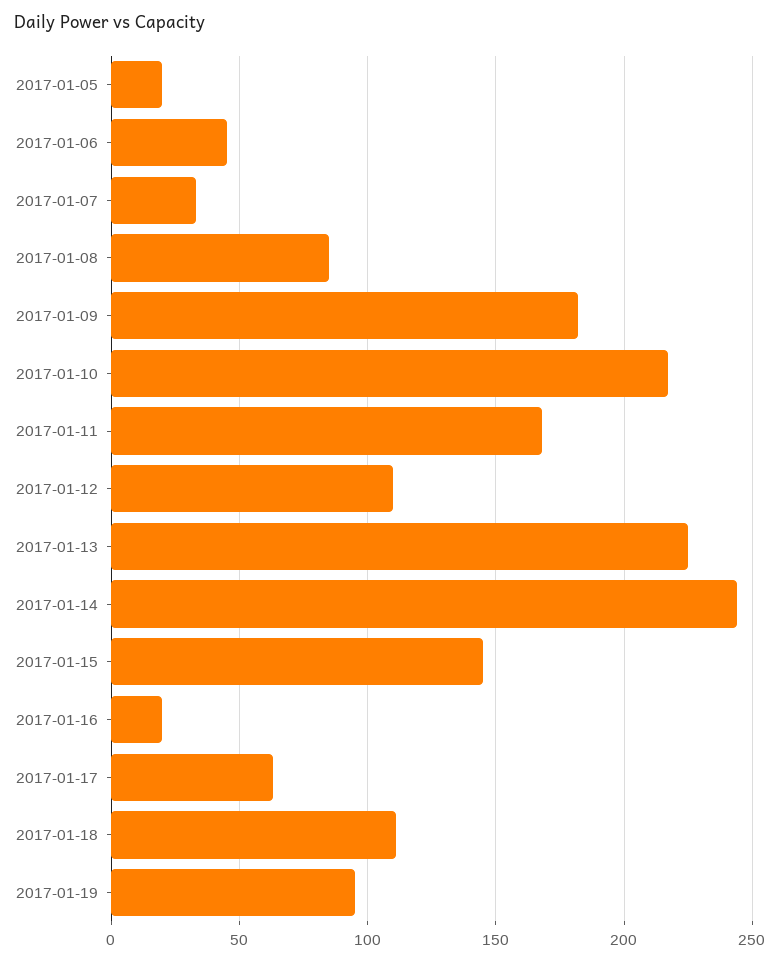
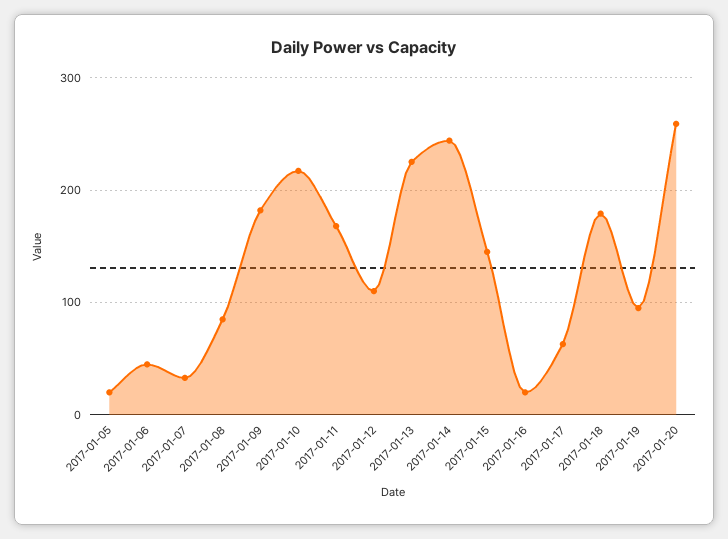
2017-01-18: 110 -> 180
2017-01-20: none -> 260

